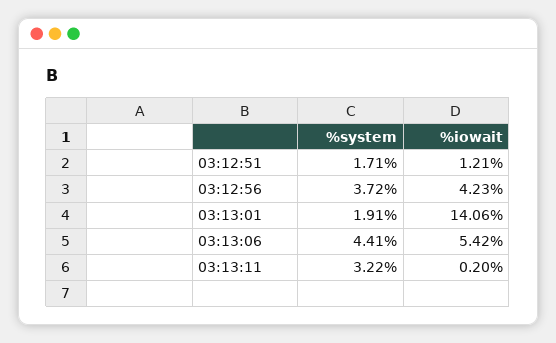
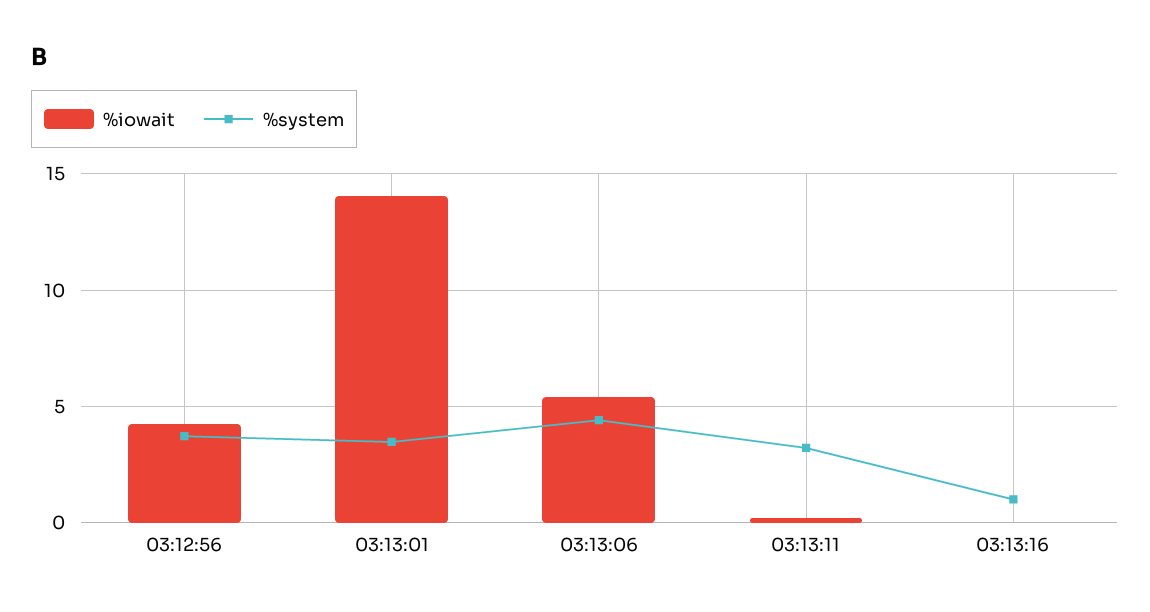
%system, 03:12:51: 1.71 -> none
%iowait, 03:12:51: 1.21 -> none
%system, 03:13:01: 1.91 -> 3.5
%iowait, 03:13:16: none -> 0
%system, 03:13:16: none -> 1

